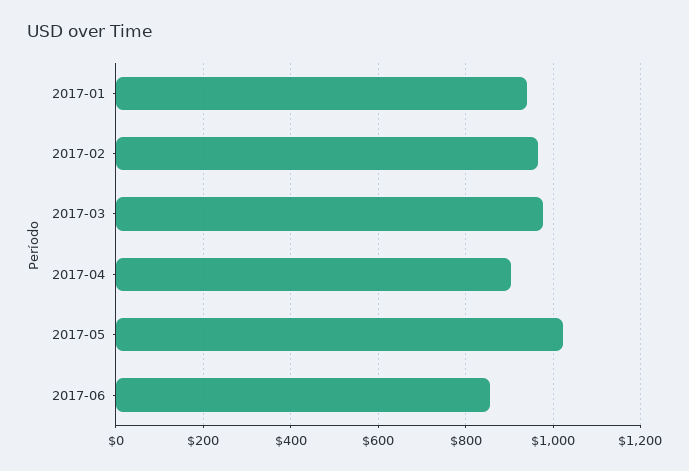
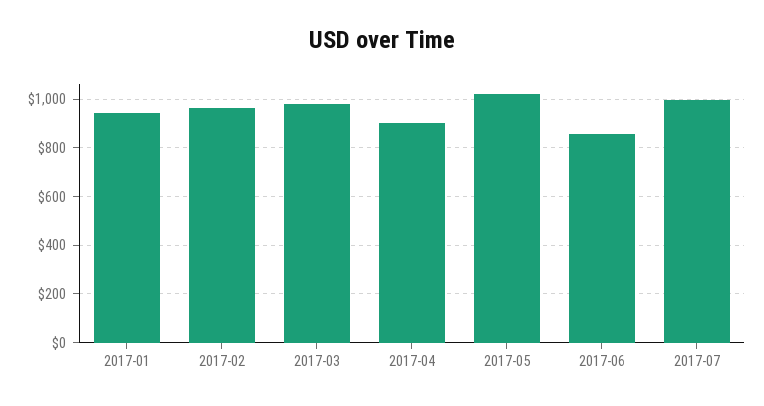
2017-07: none -> 1000

